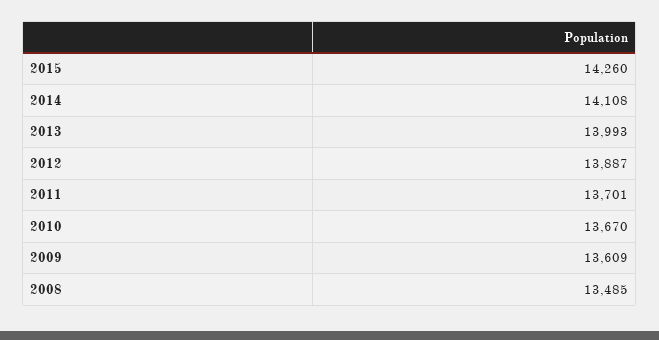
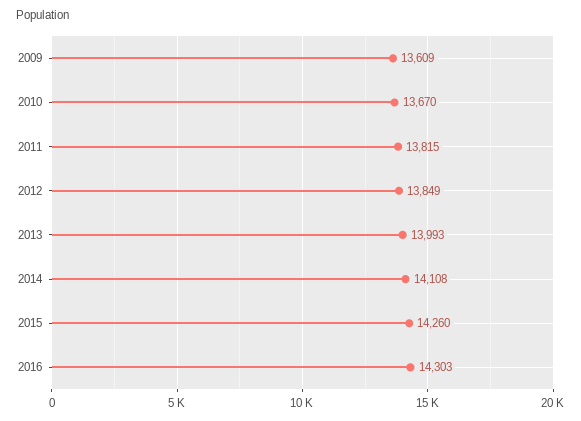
2012: 13887 -> 13849
2011: 13701 -> 13815
2008: 13485 -> none
2016: none -> 14303

